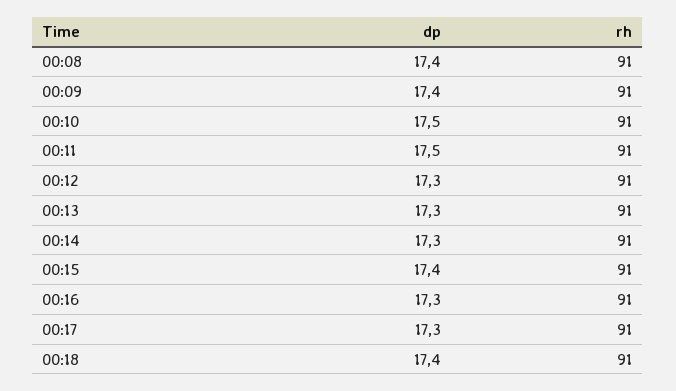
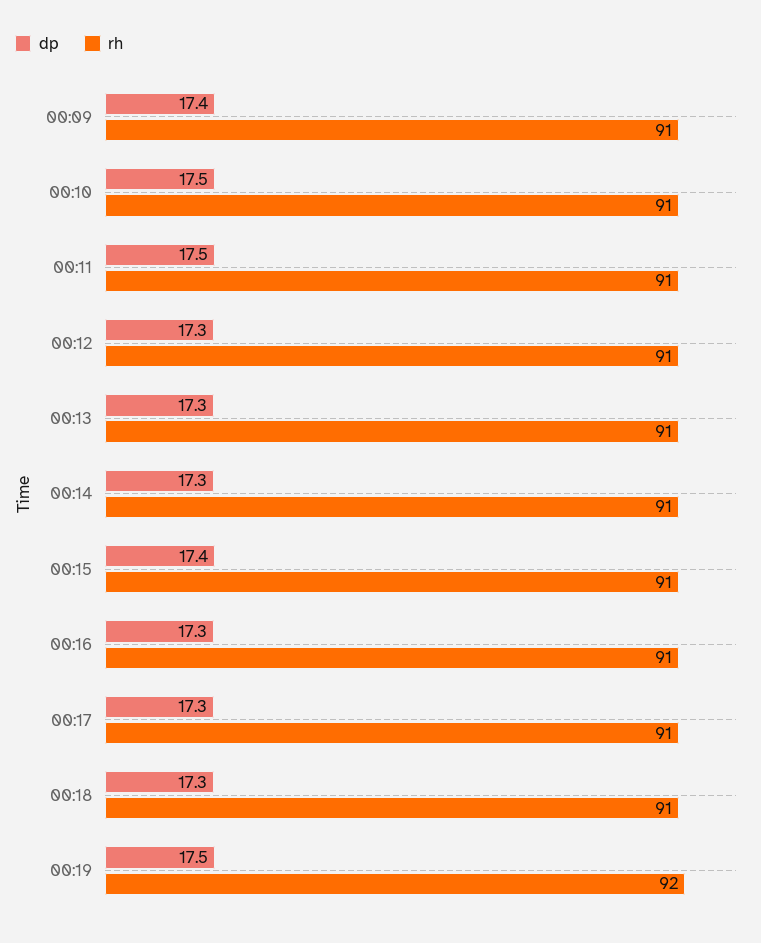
dp, 00:08: 17.4 -> none
rh, 00:08: 91 -> none
dp, 00:18: 17.4 -> 17.3
dp, 00:19: none -> 17.5
rh, 00:19: none -> 92

